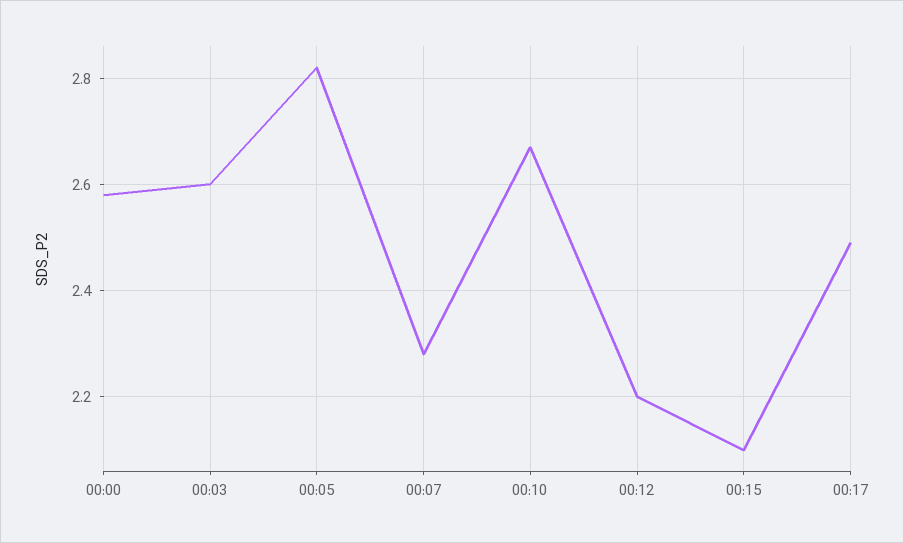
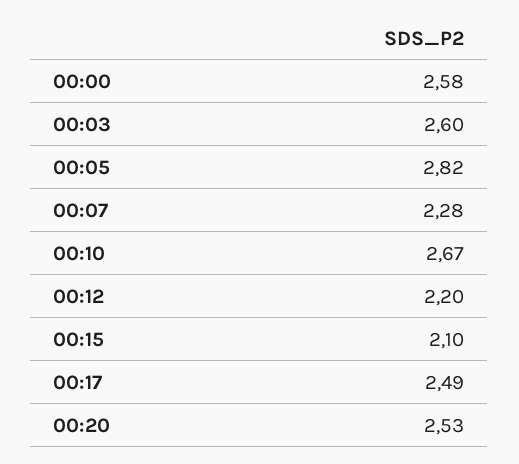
00:20: none -> 2.53

